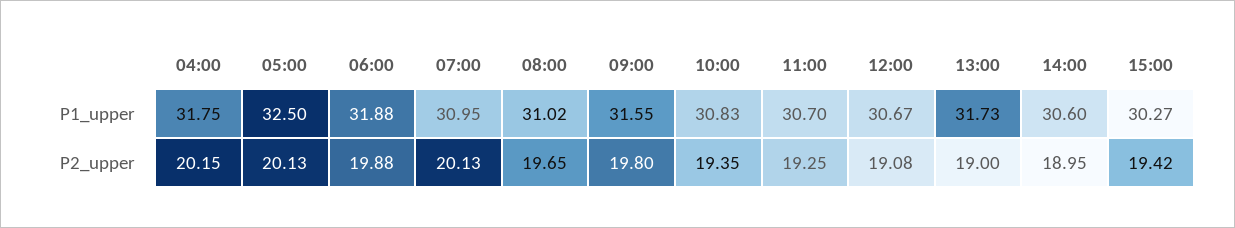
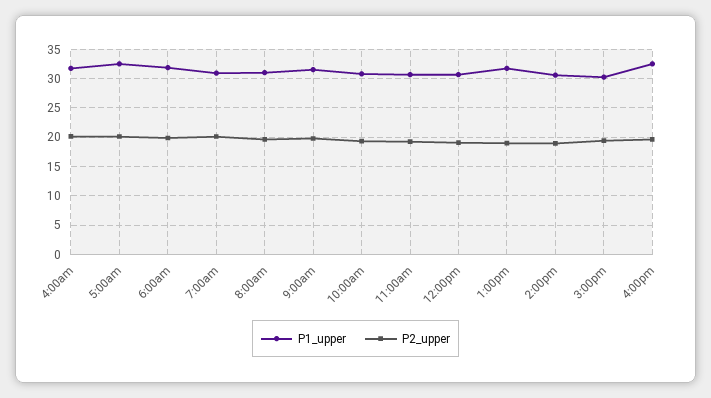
P1_upper, 4:00pm: none -> 32.5
P2_upper, 4:00pm: none -> 20

